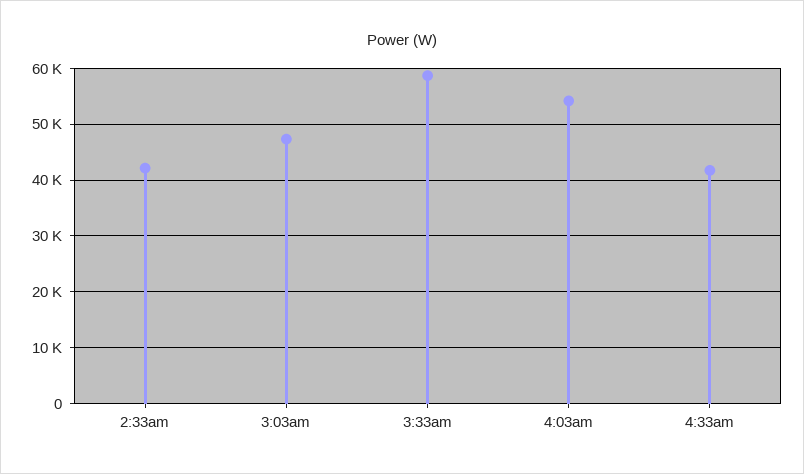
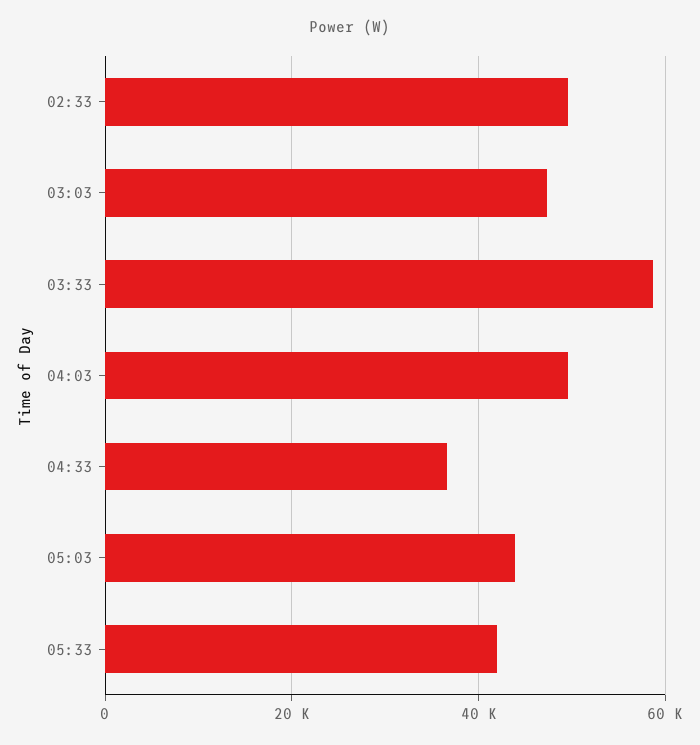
2:33am: 42000 -> 50000
4:03am: 54000 -> 50000
4:33am: 42000 -> 36000
05:03: none -> 44000
05:33: none -> 42000

